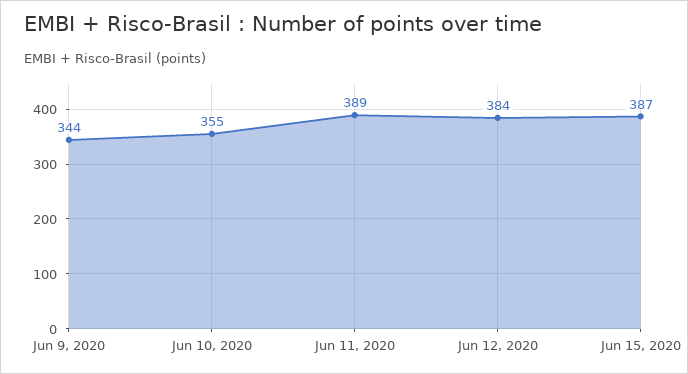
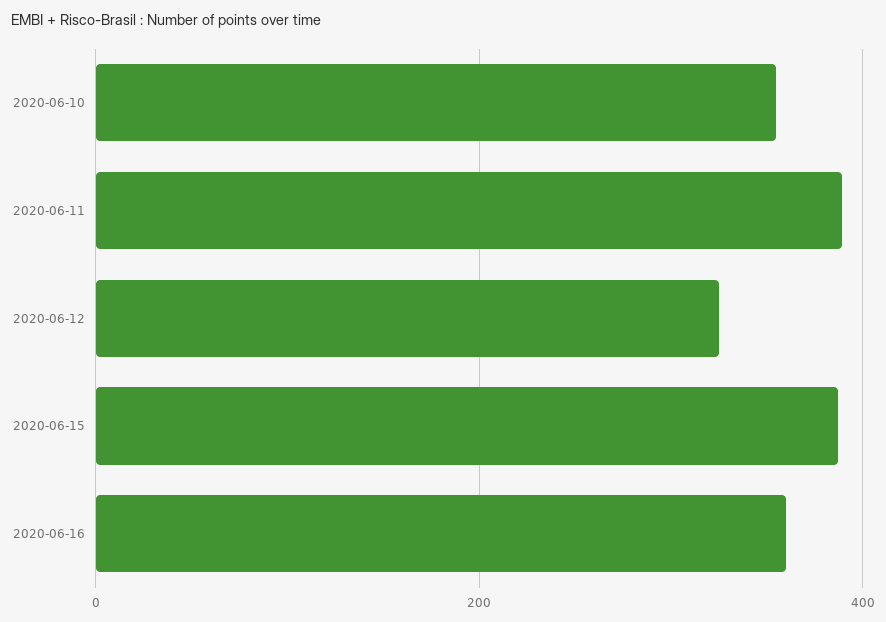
Jun 9, 2020: 344 -> none
Jun 12, 2020: 384 -> 320
2020-06-16: none -> 360

